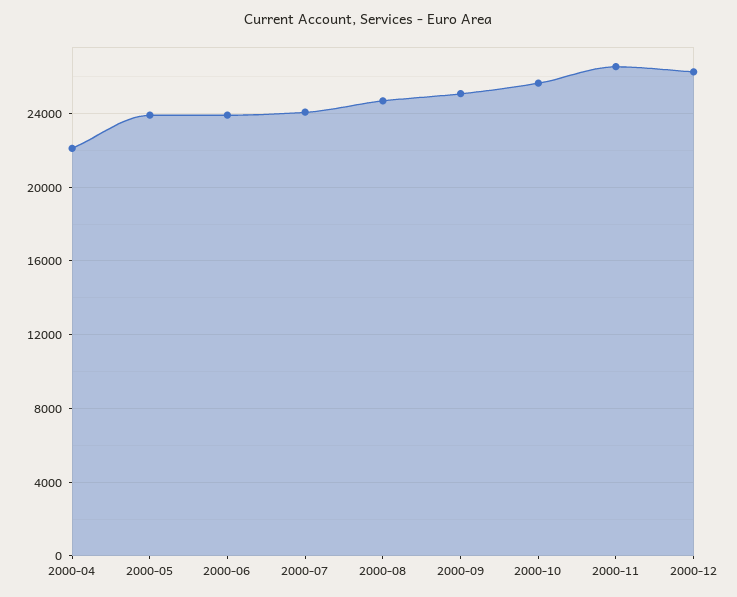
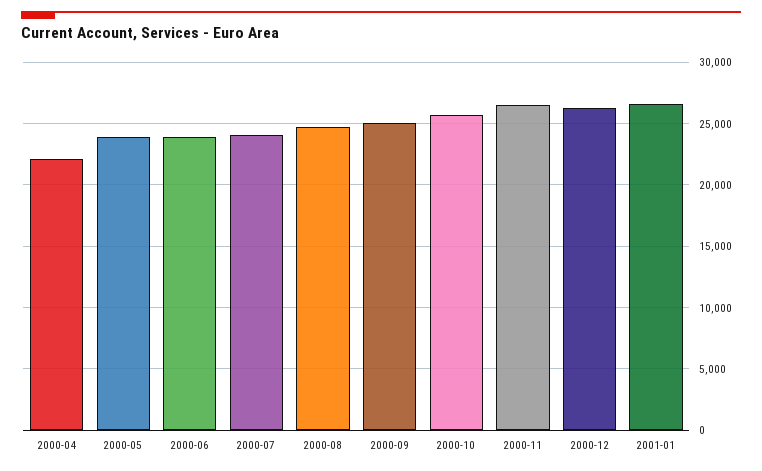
2001-01: none -> 26500

